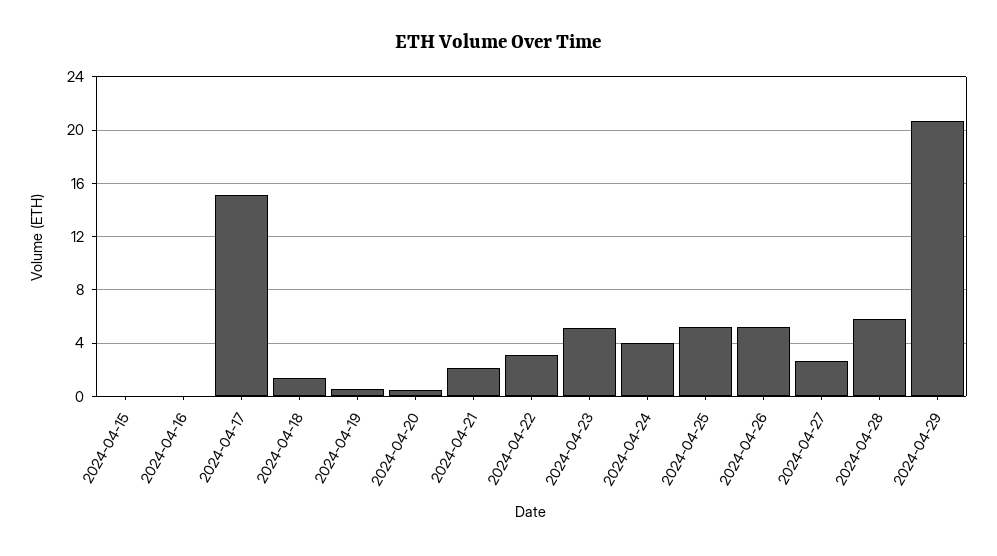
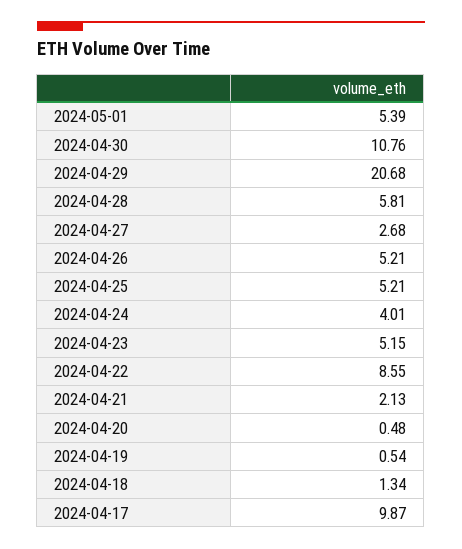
2024-04-15: 0 -> none
2024-04-16: 0 -> none
2024-04-17: 15 -> 9.87
2024-04-22: 3 -> 8.55
2024-05-01: none -> 5.39
2024-04-30: none -> 10.76

